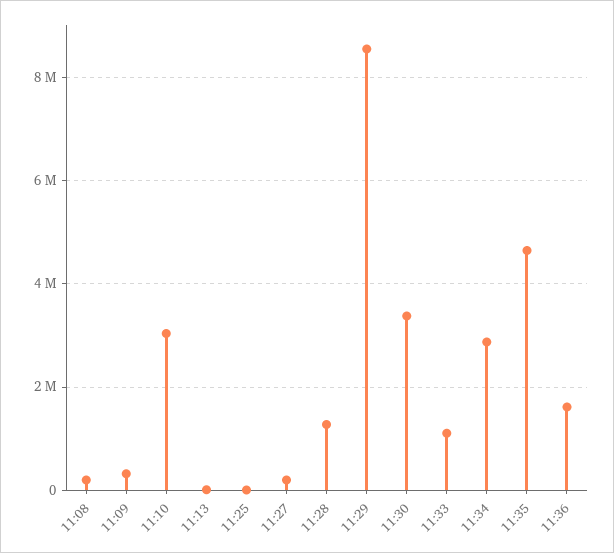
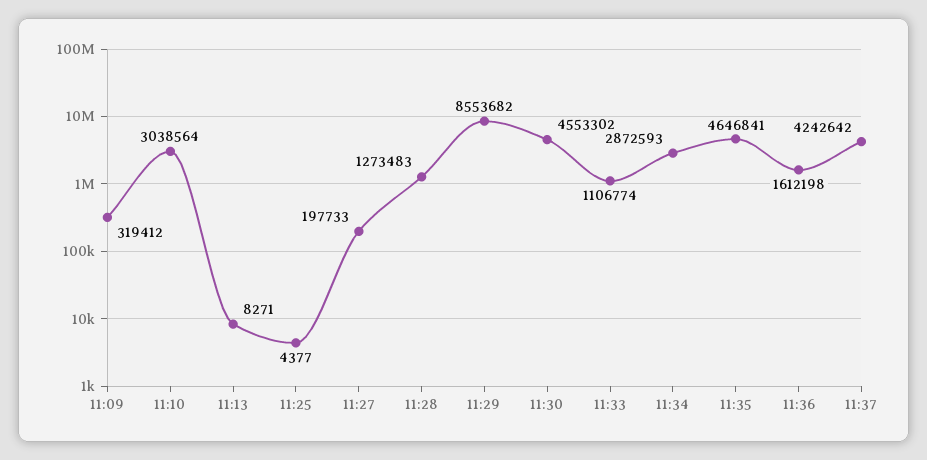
11:08: 200000 -> none
11:30: 3400000 -> 4553302
11:37: none -> 4242642

